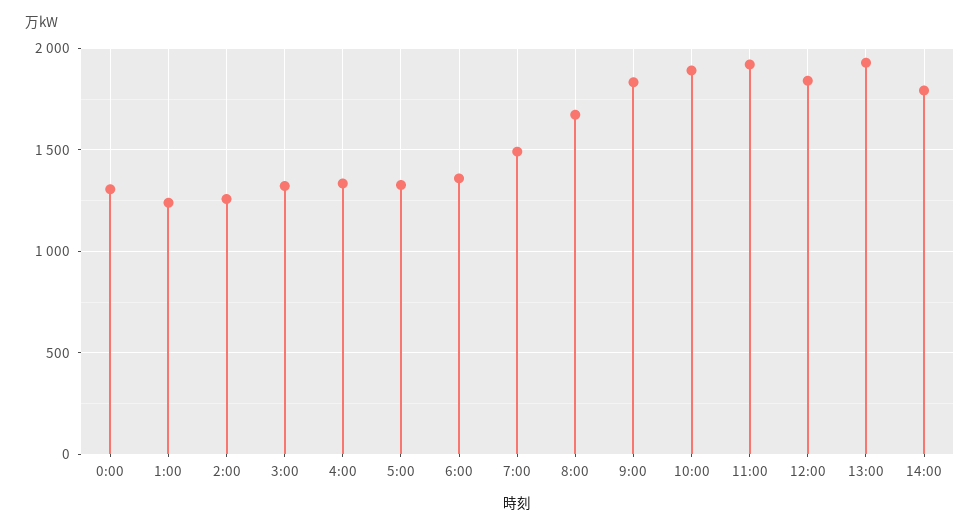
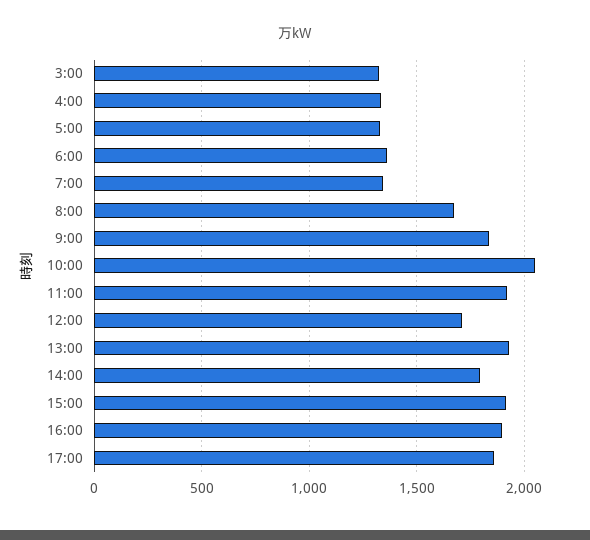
0:00: 1300 -> none
1:00: 1250 -> none
2:00: 1250 -> none
7:00: 1500 -> 1350
10:00: 1900 -> 2050
12:00: 1850 -> 1700
15:00: none -> 1900
16:00: none -> 1900
17:00: none -> 1850

